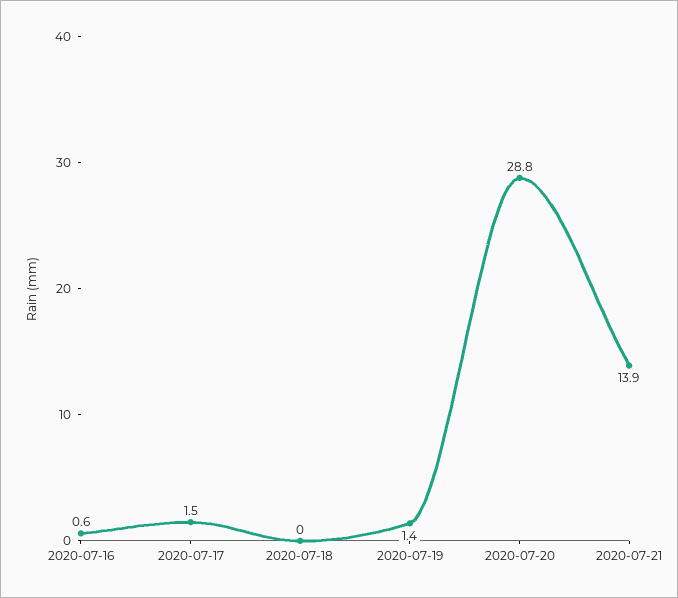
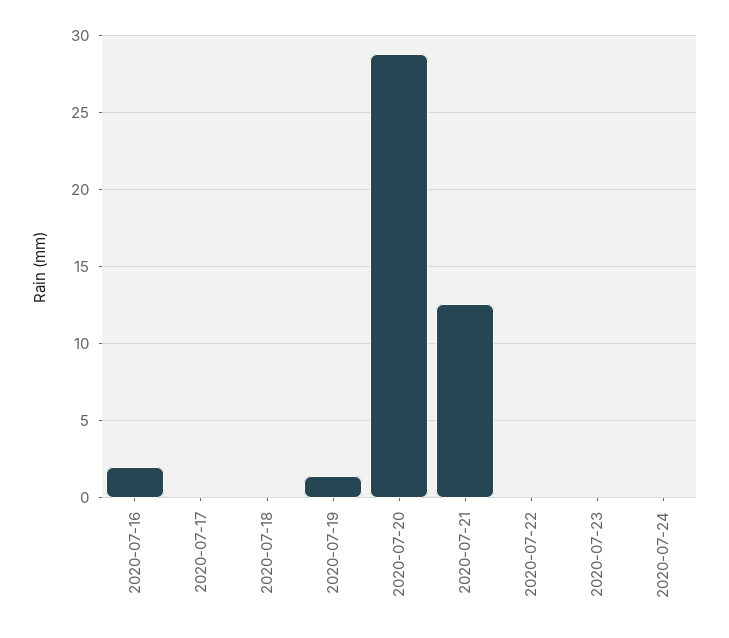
2020-07-16: 0.6 -> 2
2020-07-17: 1.5 -> 0
2020-07-21: 13.9 -> 12.5
2020-07-22: none -> 0
2020-07-23: none -> 0
2020-07-24: none -> 0

